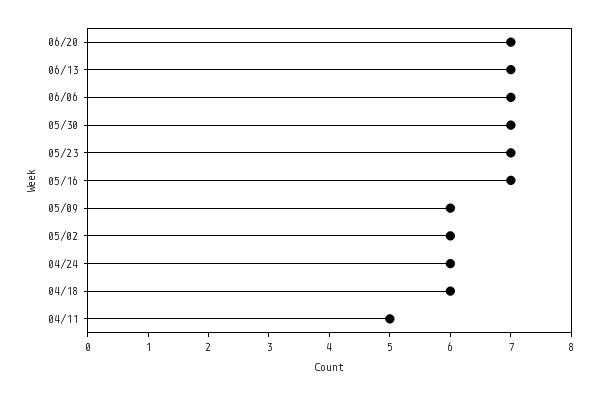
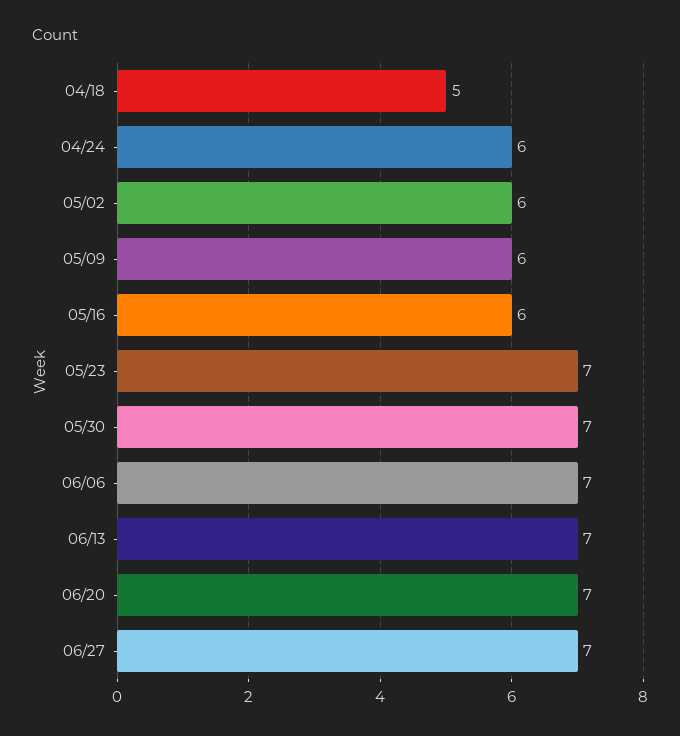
05/16: 7 -> 6
04/18: 6 -> 5
04/11: 5 -> none
06/27: none -> 7

